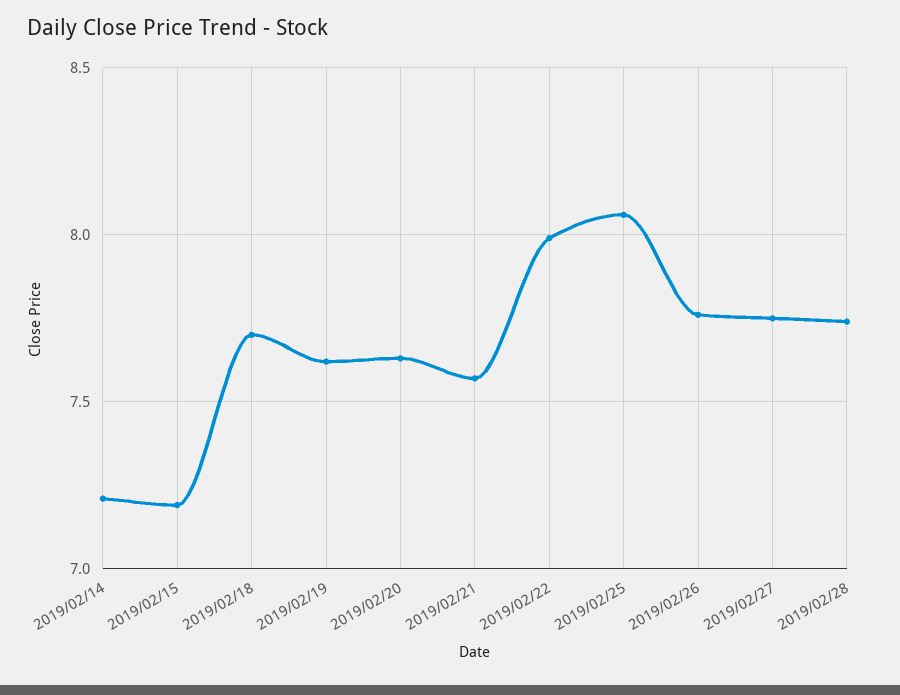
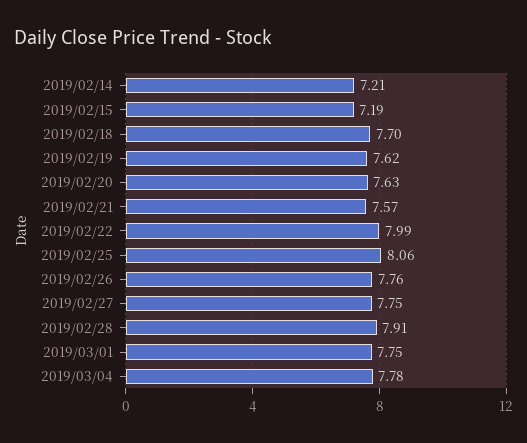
2019/02/28: 7.75 -> 7.91
2019/03/01: none -> 7.75
2019/03/04: none -> 7.78

